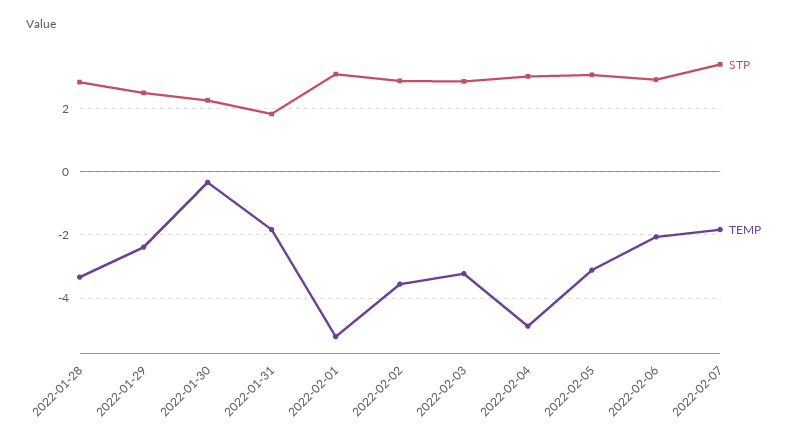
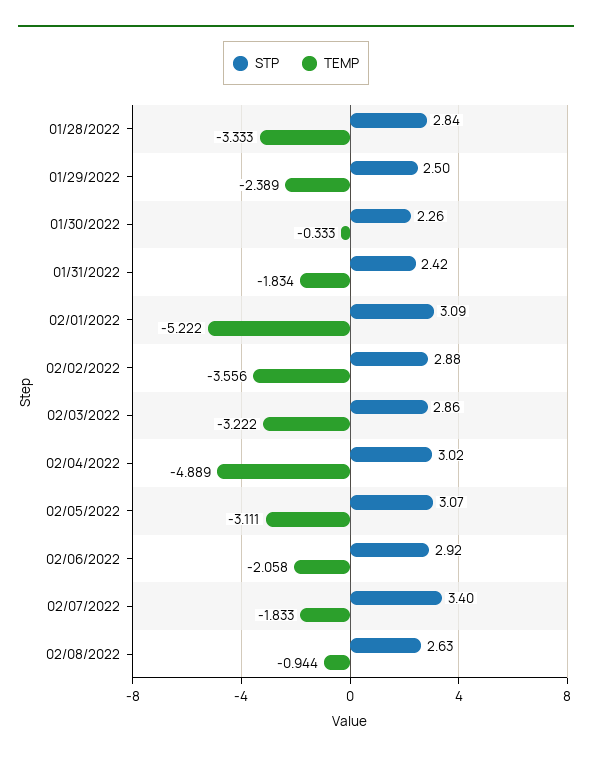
STP, 2022-01-31: 1.8 -> 2.42
STP, 02/08/2022: none -> 2.63
TEMP, 02/08/2022: none -> -0.944

